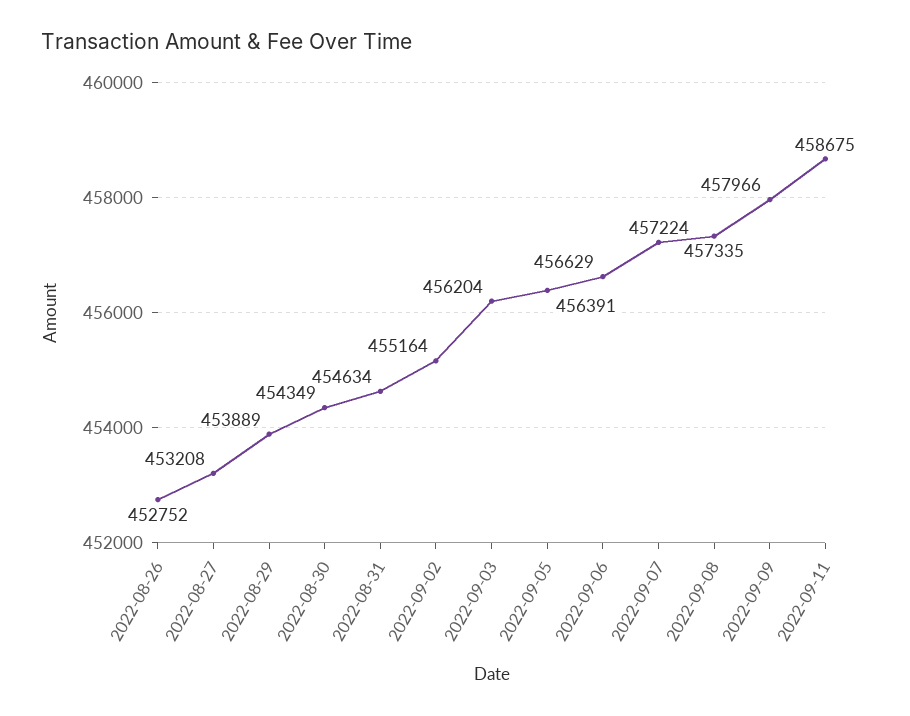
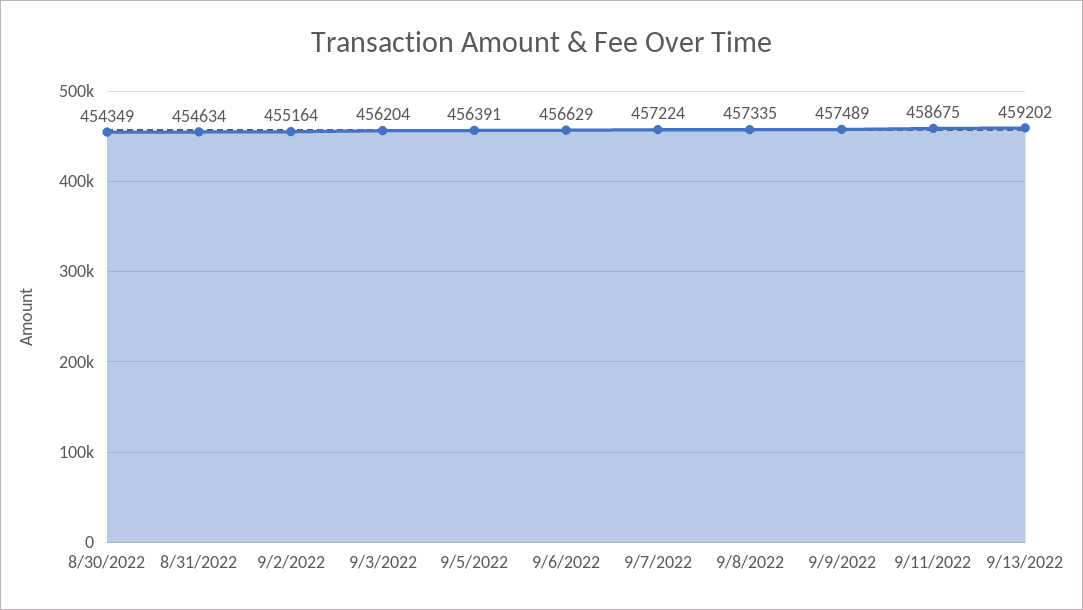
2022-08-26: 452752 -> none
2022-08-27: 453208 -> none
2022-08-29: 453889 -> none
2022-09-09: 457966 -> 457489
9/13/2022: none -> 459202

